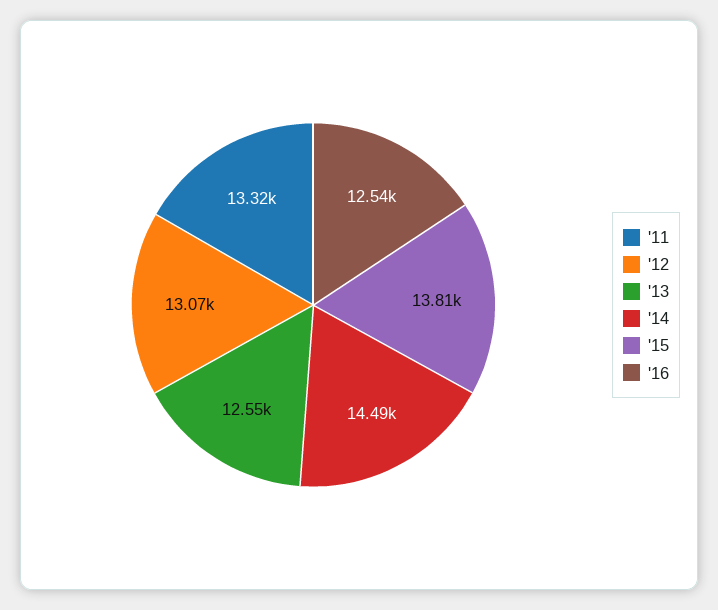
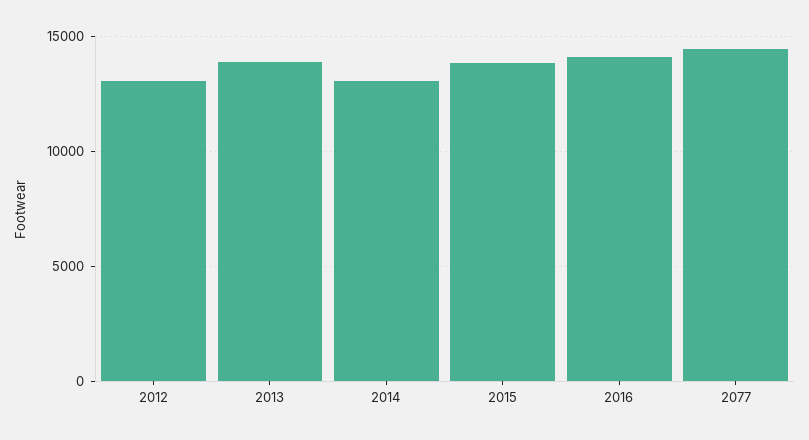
'11: 13320 -> none
'13: 12550 -> 14000
'14: 14490 -> 13000
'16: 12540 -> 14000
2077: none -> 14500

